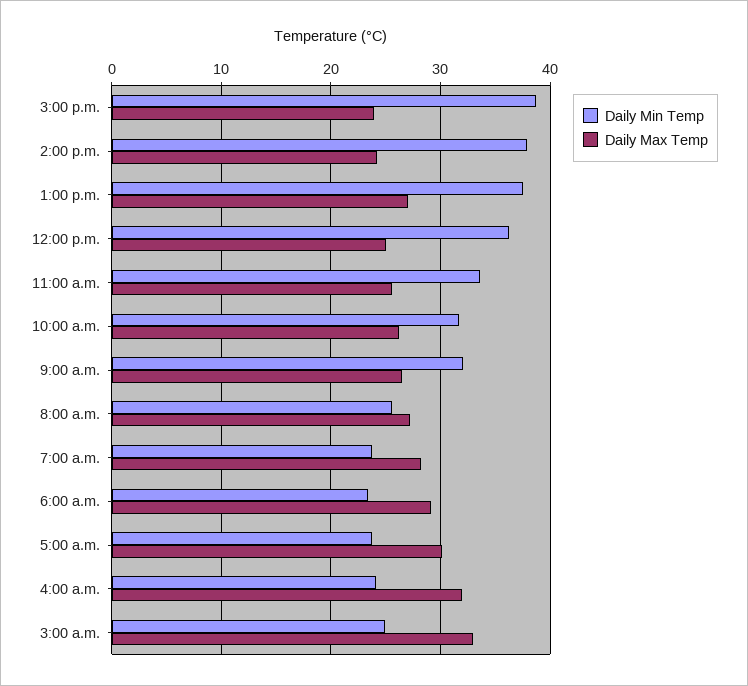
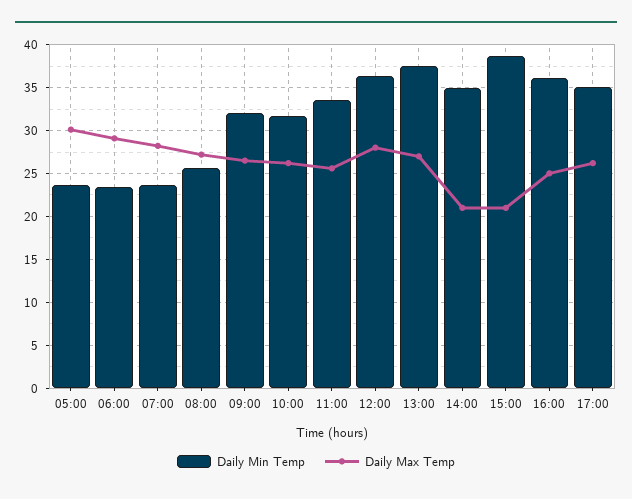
Daily Max Temp, 3:00 p.m.: 24 -> 21
Daily Min Temp, 2:00 p.m.: 38 -> 35
Daily Max Temp, 2:00 p.m.: 24 -> 21
Daily Max Temp, 12:00 p.m.: 25 -> 28
Daily Min Temp, 4:00 a.m.: 24 -> none
Daily Max Temp, 4:00 a.m.: 32 -> none
Daily Min Temp, 3:00 a.m.: 25 -> none
Daily Max Temp, 3:00 a.m.: 33 -> none
Daily Min Temp, 16:00: none -> 36
Daily Max Temp, 16:00: none -> 25
Daily Min Temp, 17:00: none -> 35
Daily Max Temp, 17:00: none -> 26

